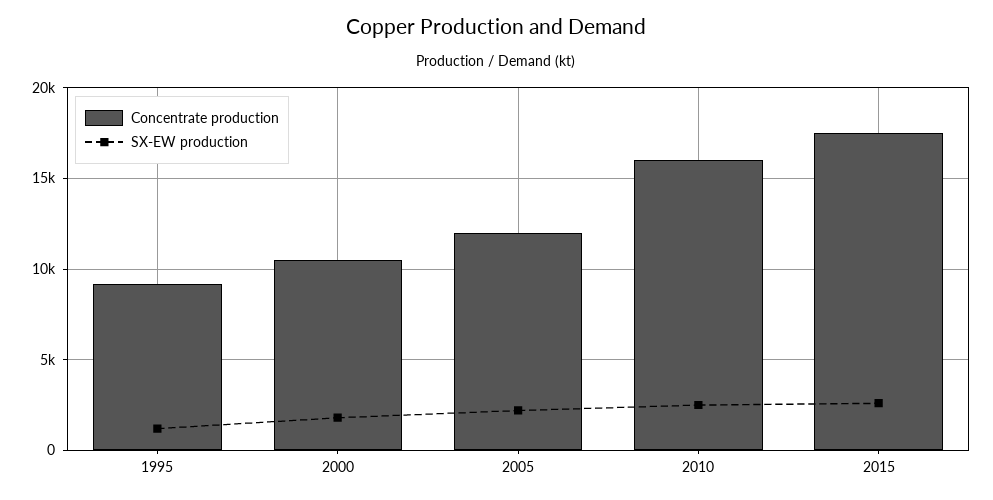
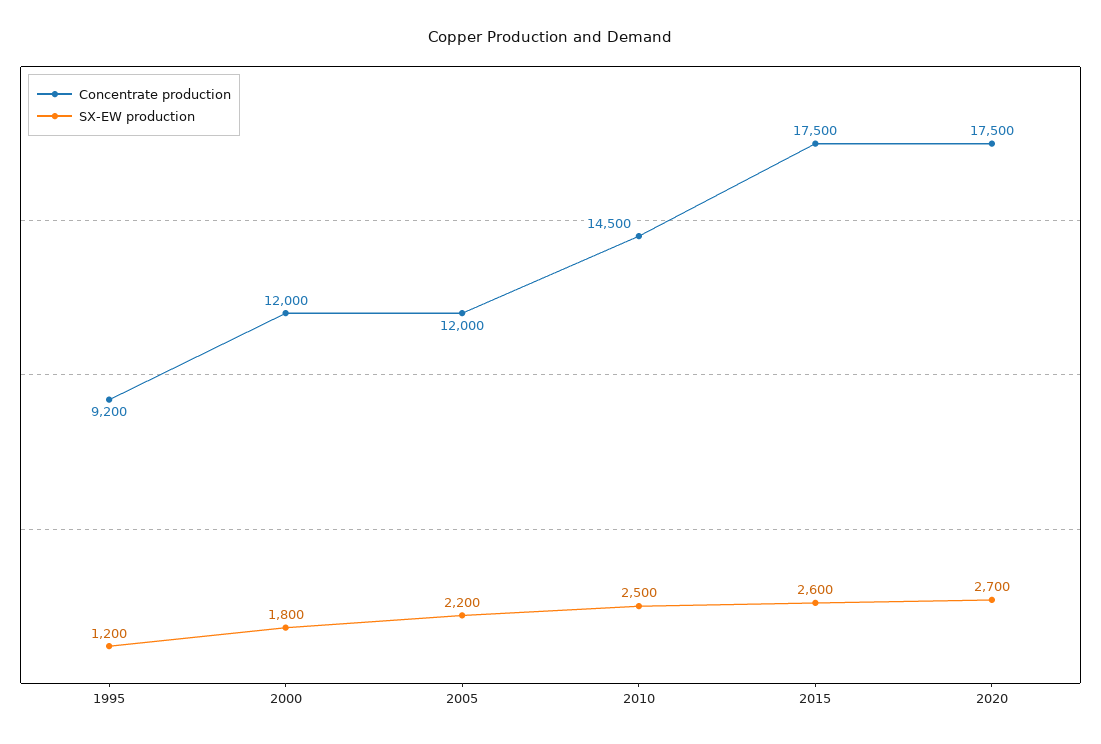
Concentrate production, 2000: 10500 -> 12000
Concentrate production, 2010: 16000 -> 14500
Concentrate production, 2020: none -> 17500
SX-EW production, 2020: none -> 2700

